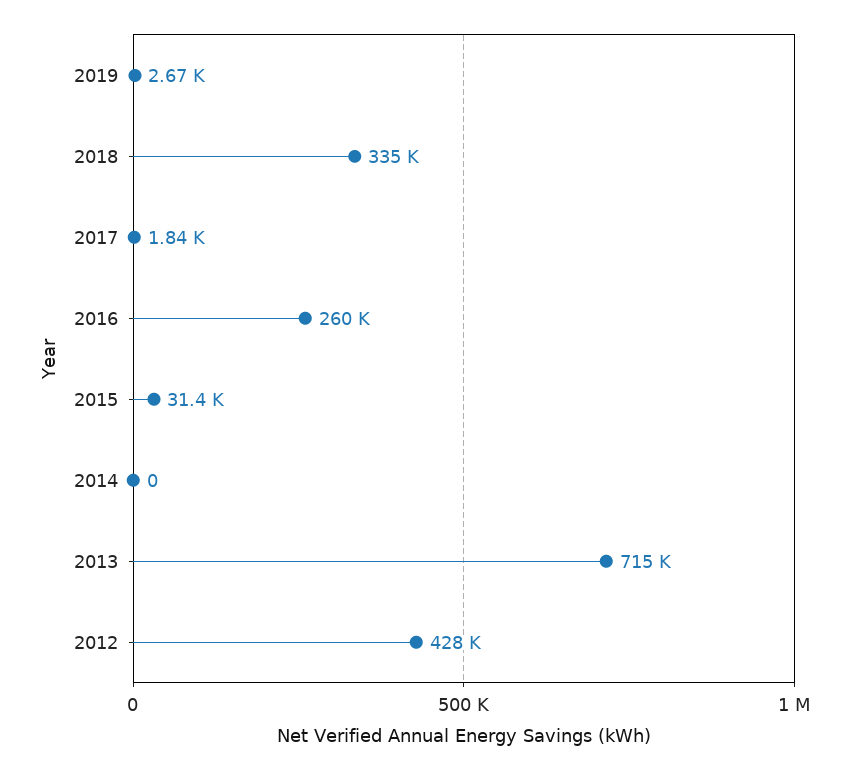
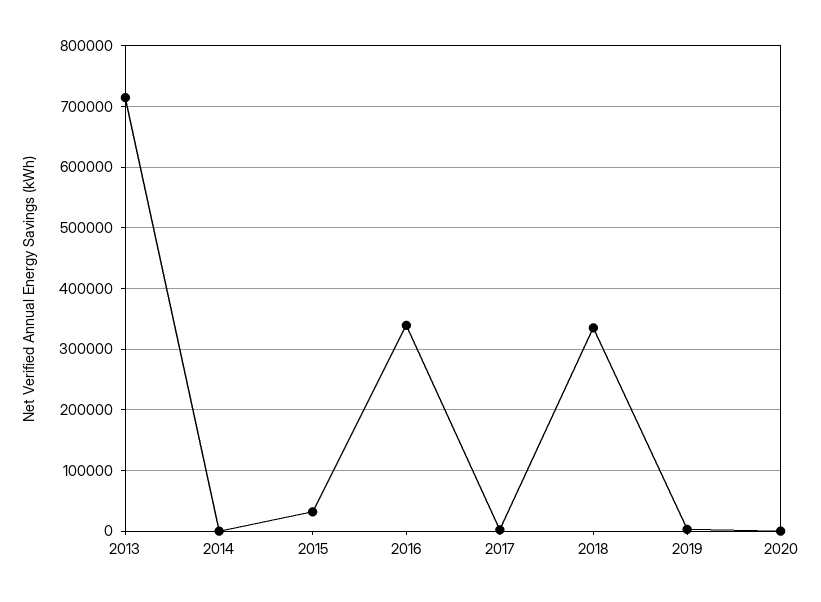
2016: 260000 -> 340000
2012: 428000 -> none
2020: none -> 0

